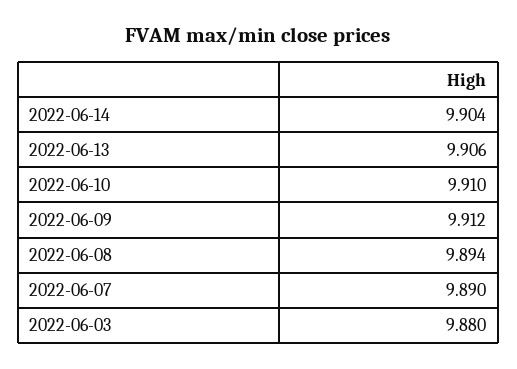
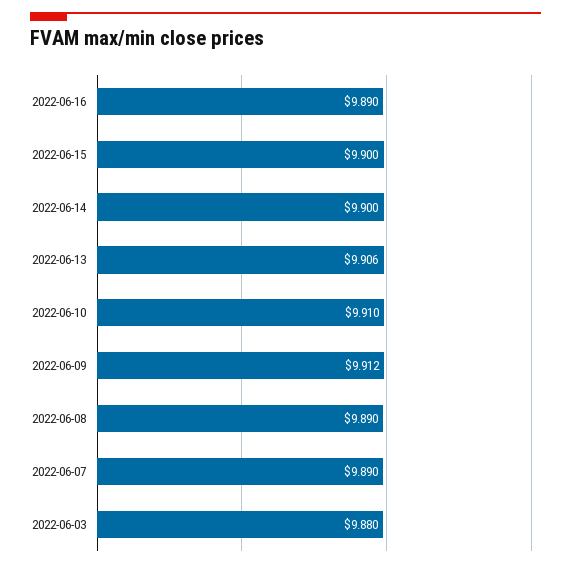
2022-06-14: 9.904 -> 9.9
2022-06-08: 9.894 -> 9.89
2022-06-16: none -> 9.89
2022-06-15: none -> 9.9

